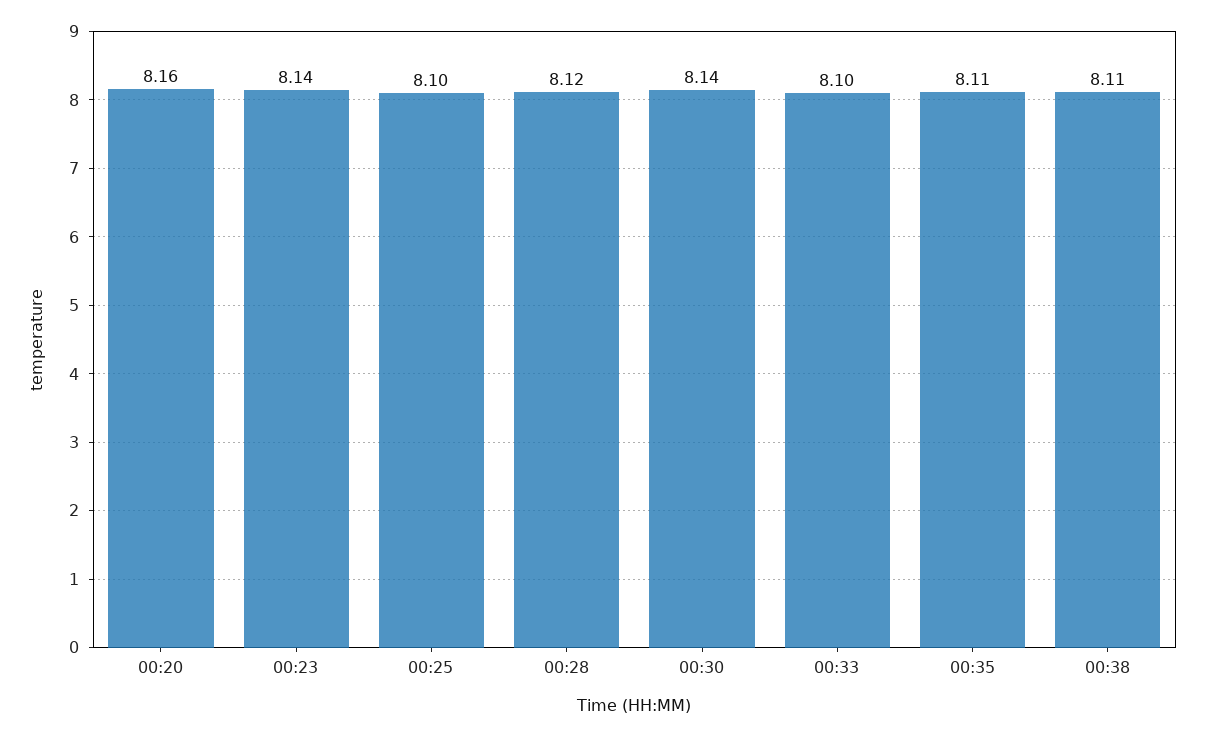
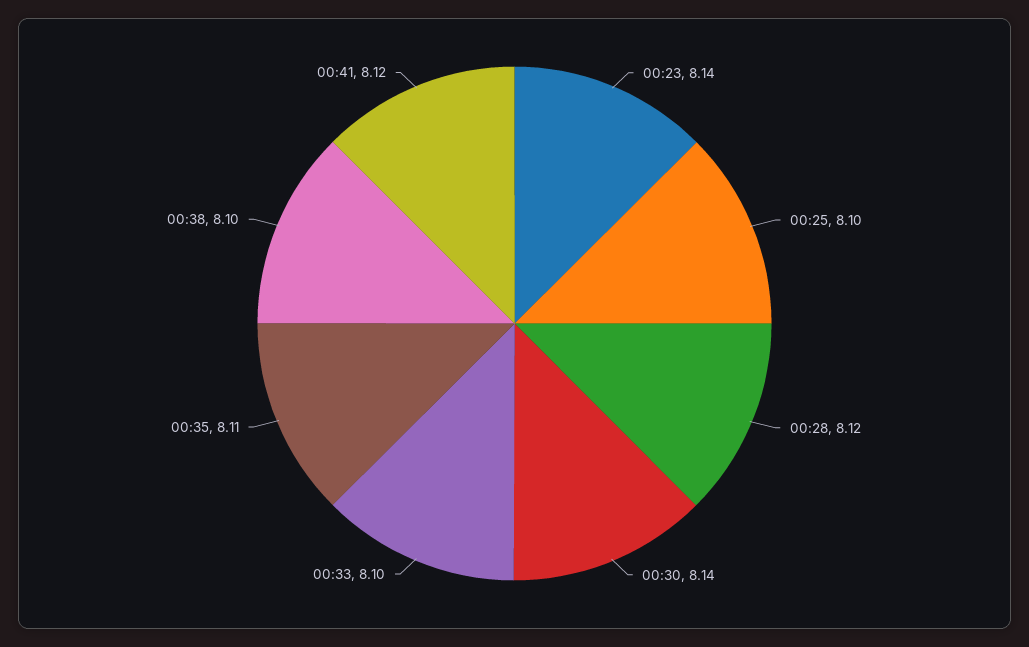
00:20: 8.16 -> none
00:38: 8.11 -> 8.1
00:41: none -> 8.12

